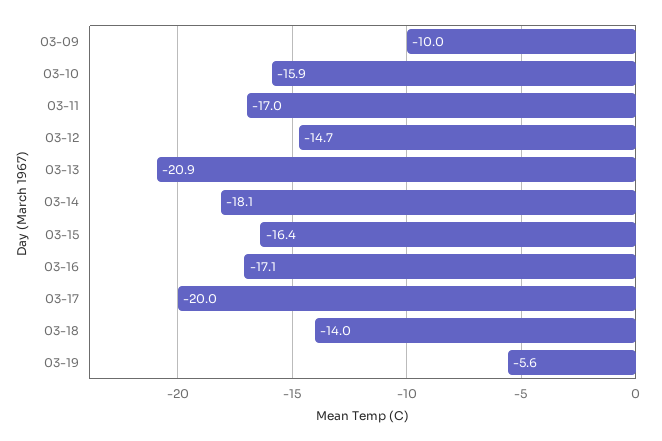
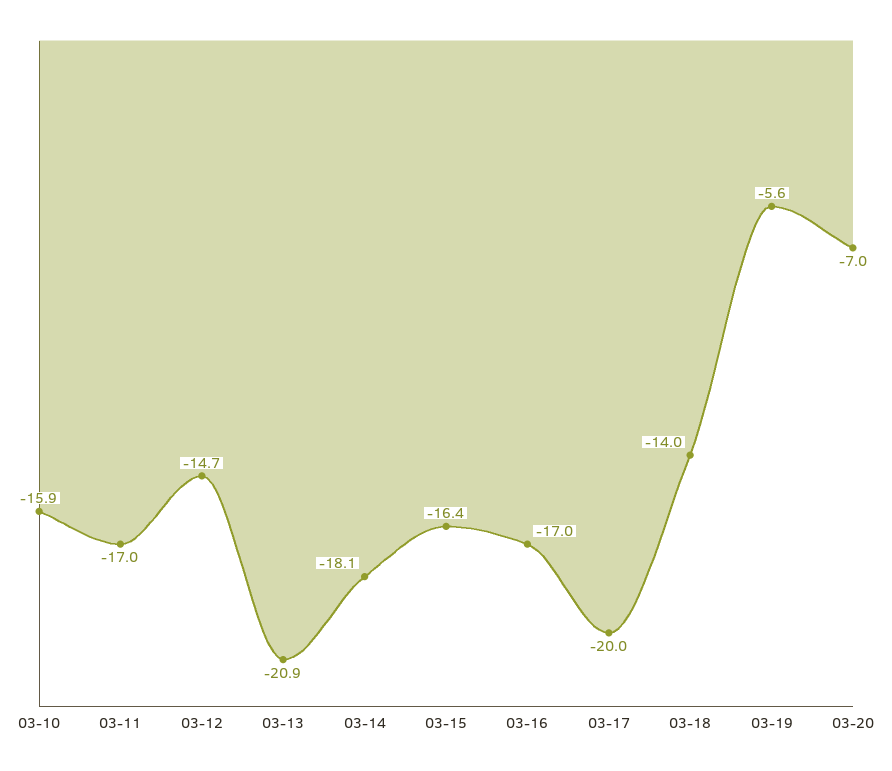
03-09: -10 -> none
03-16: -17.1 -> -17
03-20: none -> -7

